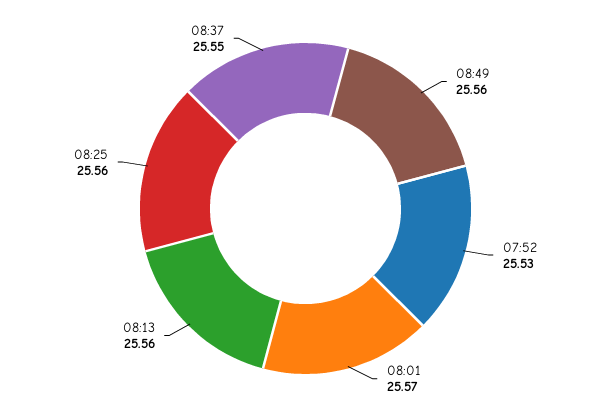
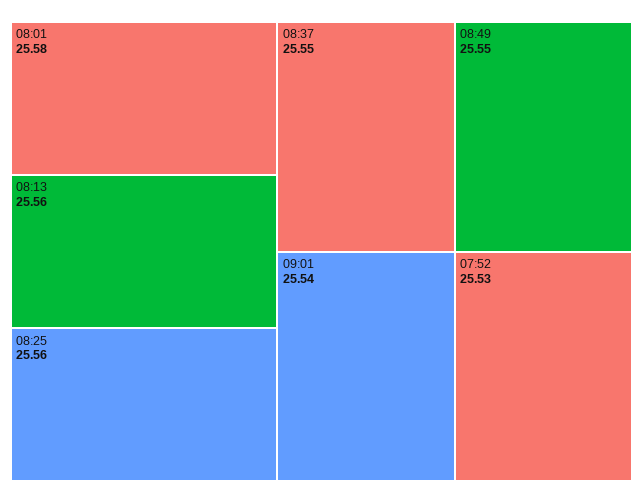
08:49: 25.56 -> 25.55
08:01: 25.57 -> 25.58
09:01: none -> 25.54

